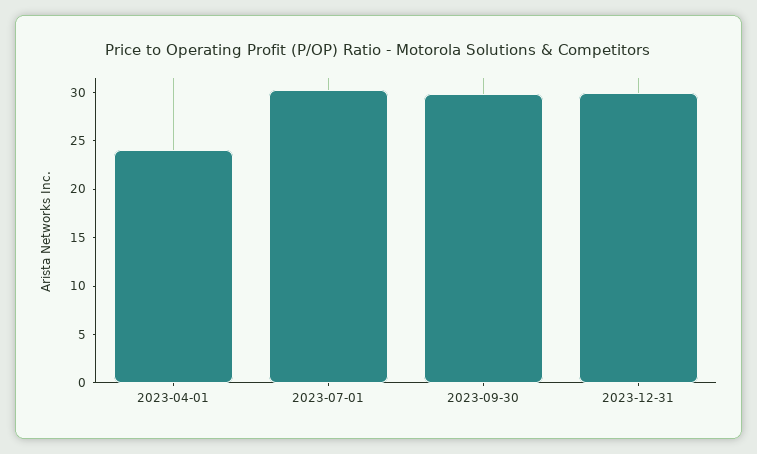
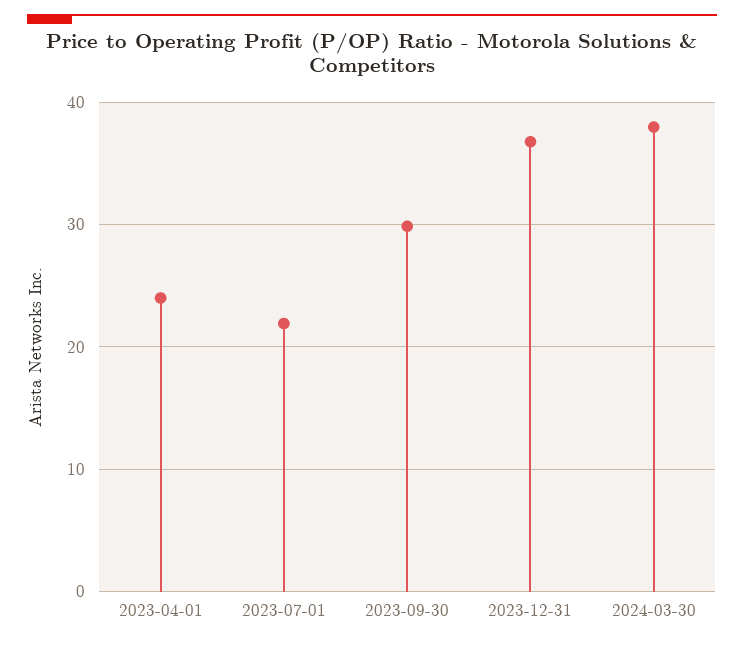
2023-07-01: 30 -> 22
2023-12-31: 30 -> 37
2024-03-30: none -> 38

